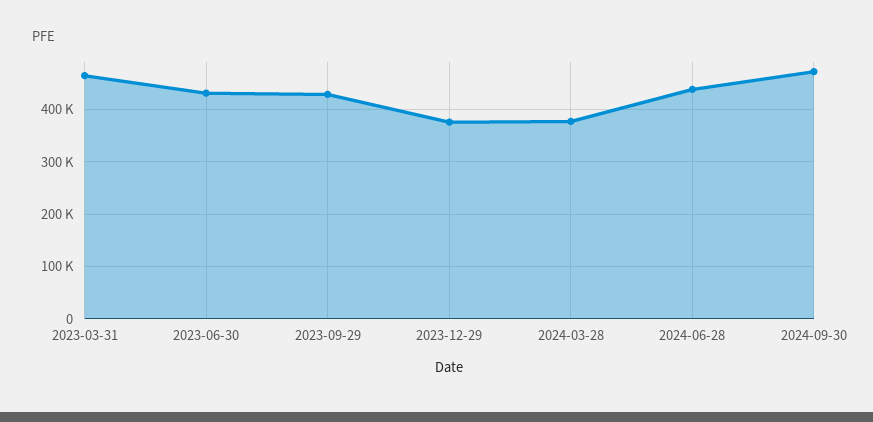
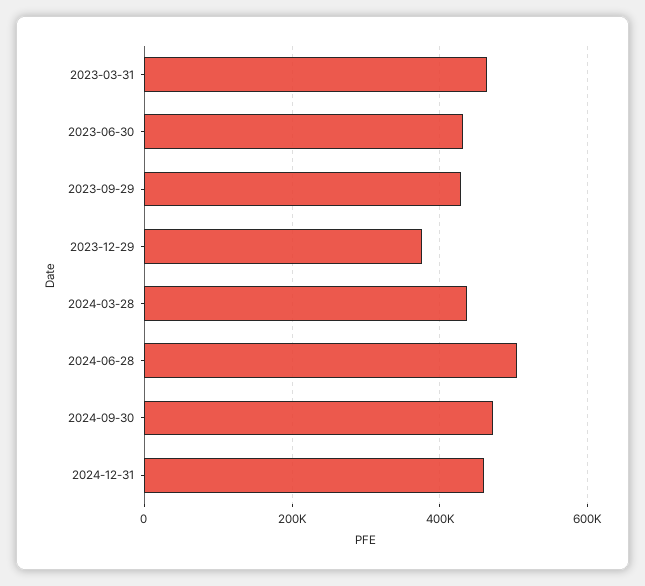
2024-03-28: 380000 -> 440000
2024-06-28: 440000 -> 500000
2024-12-31: none -> 460000

